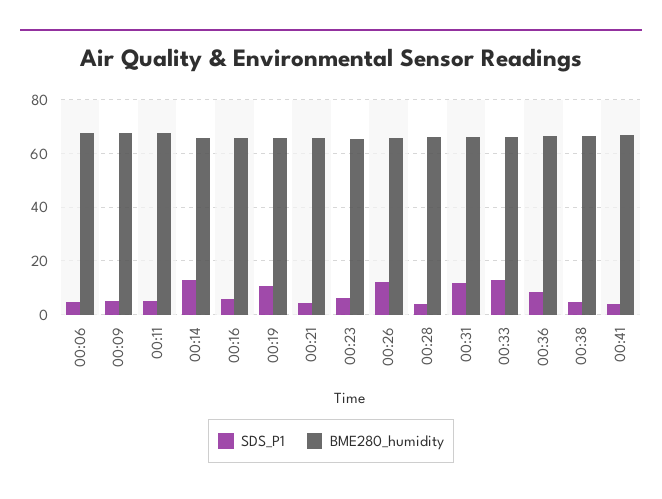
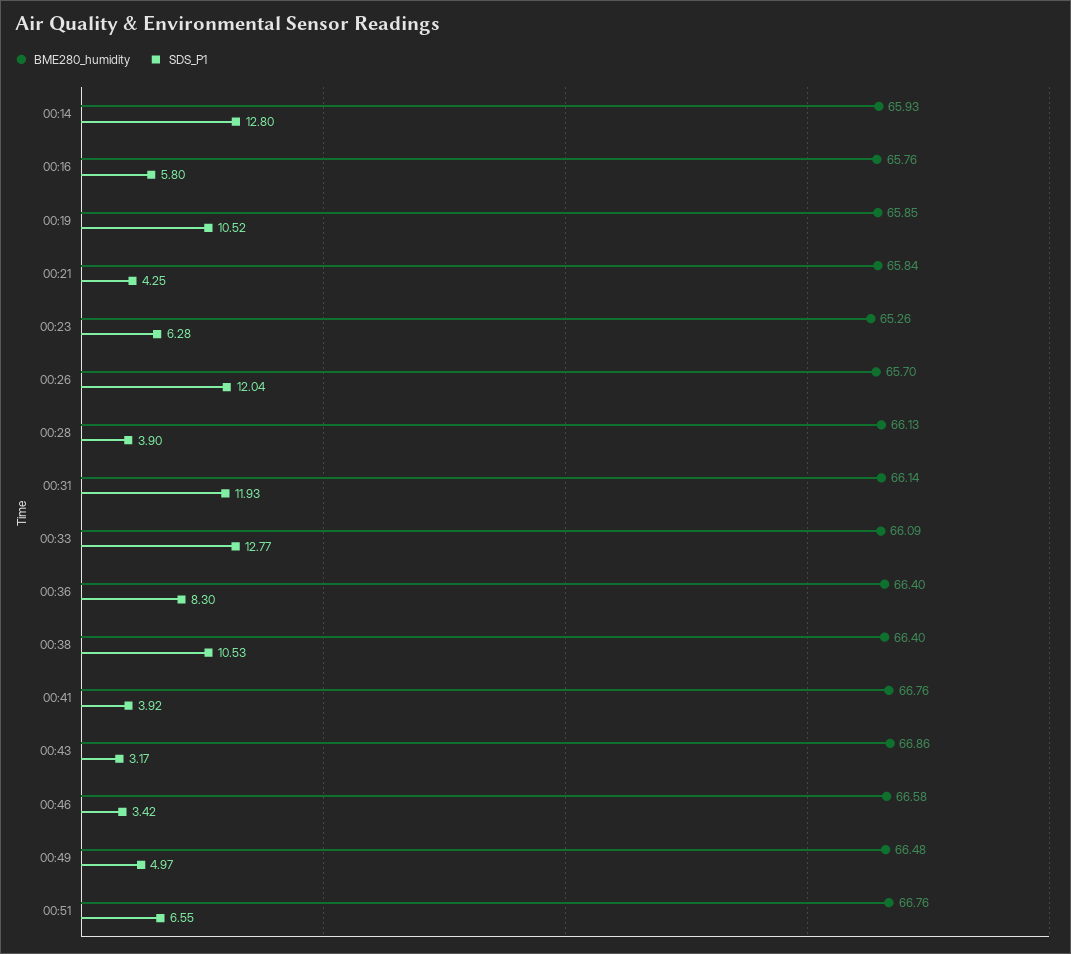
SDS_P1, 00:06: 5 -> none
BME280_humidity, 00:06: 67.5 -> none
SDS_P1, 00:09: 5 -> none
BME280_humidity, 00:09: 67.5 -> none
SDS_P1, 00:11: 5 -> none
BME280_humidity, 00:11: 67.5 -> none
SDS_P1, 00:38: 5 -> 10.53
BME280_humidity, 00:43: none -> 66.86
SDS_P1, 00:43: none -> 3.17
BME280_humidity, 00:46: none -> 66.58
SDS_P1, 00:46: none -> 3.42
BME280_humidity, 00:49: none -> 66.48
SDS_P1, 00:49: none -> 4.97
BME280_humidity, 00:51: none -> 66.76
SDS_P1, 00:51: none -> 6.55

